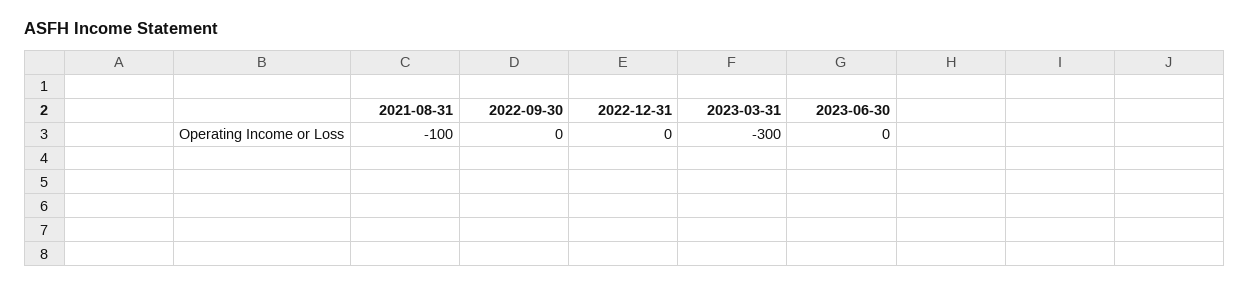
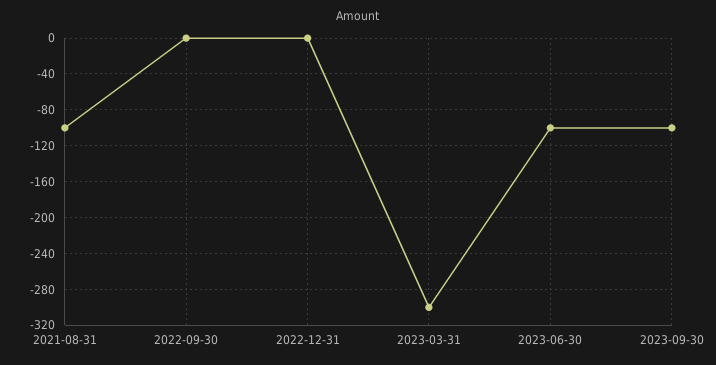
2023-06-30: 0 -> -100
2023-09-30: none -> -100

